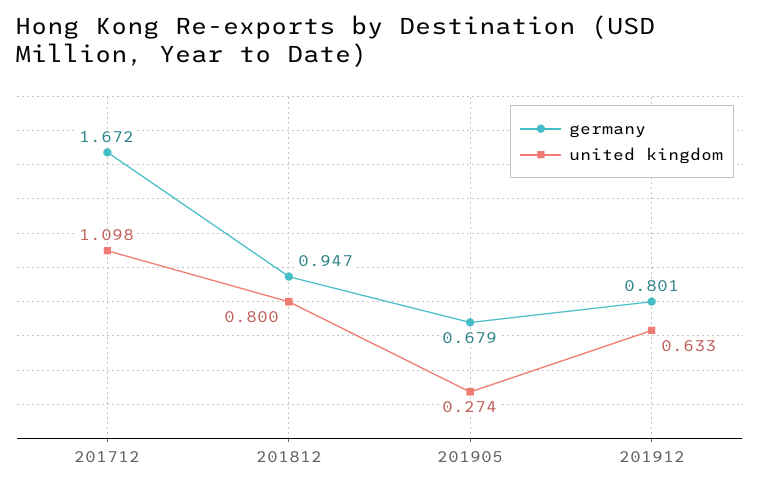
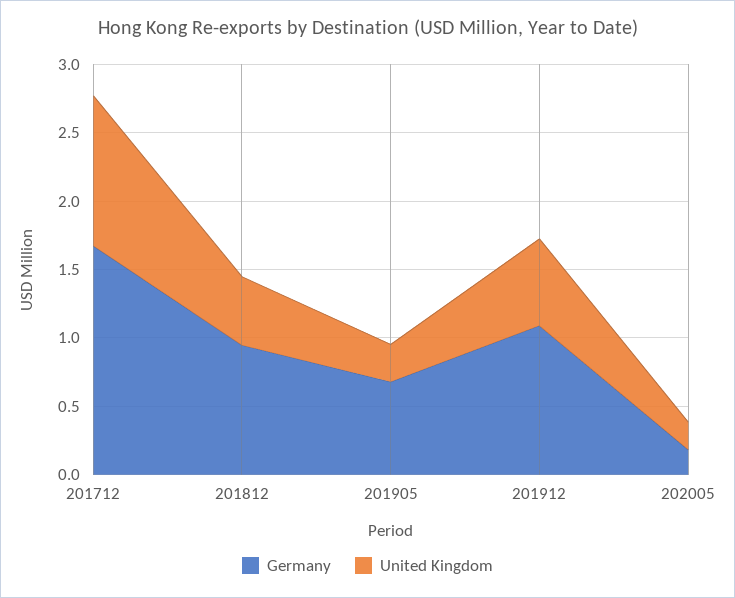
united kingdom, 201812: 0.8 -> 0.5
germany, 201912: 0.801 -> 1.1
germany, 202005: none -> 0.2
united kingdom, 202005: none -> 0.2

